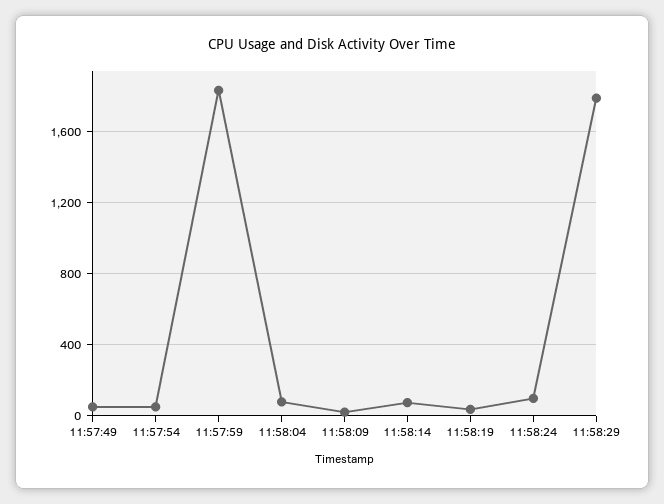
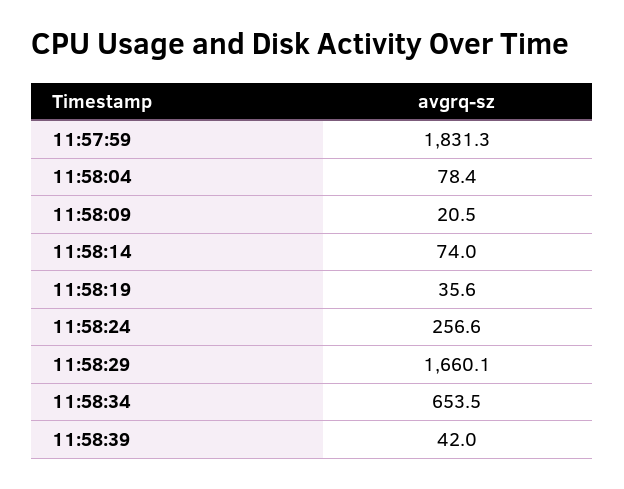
11:57:49: 50 -> none
11:57:54: 50 -> none
11:58:24: 100 -> 256.6
11:58:29: 1800 -> 1660.1
11:58:34: none -> 653.5
11:58:39: none -> 42

